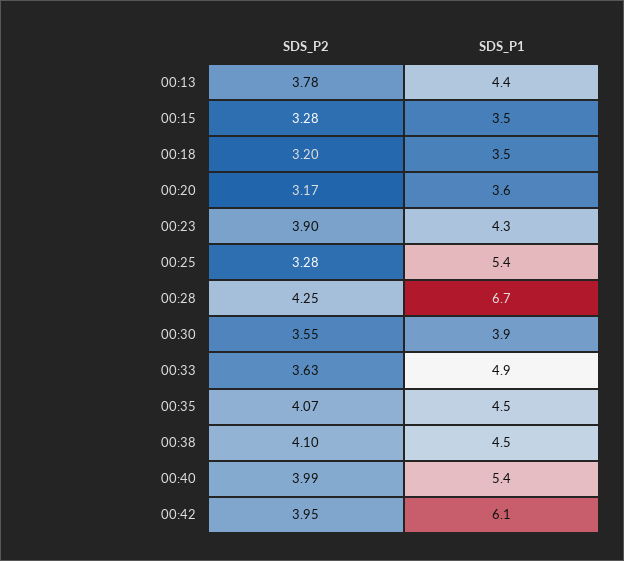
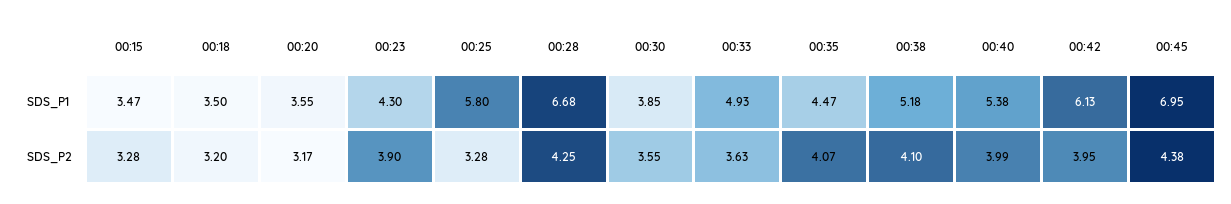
SDS_P2, 00:13: 3.78 -> none
SDS_P1, 00:13: 4.4 -> none
SDS_P1, 00:25: 5.4 -> 5.8
SDS_P1, 00:38: 4.5 -> 5.18
SDS_P1, 00:45: none -> 6.95
SDS_P2, 00:45: none -> 4.38

